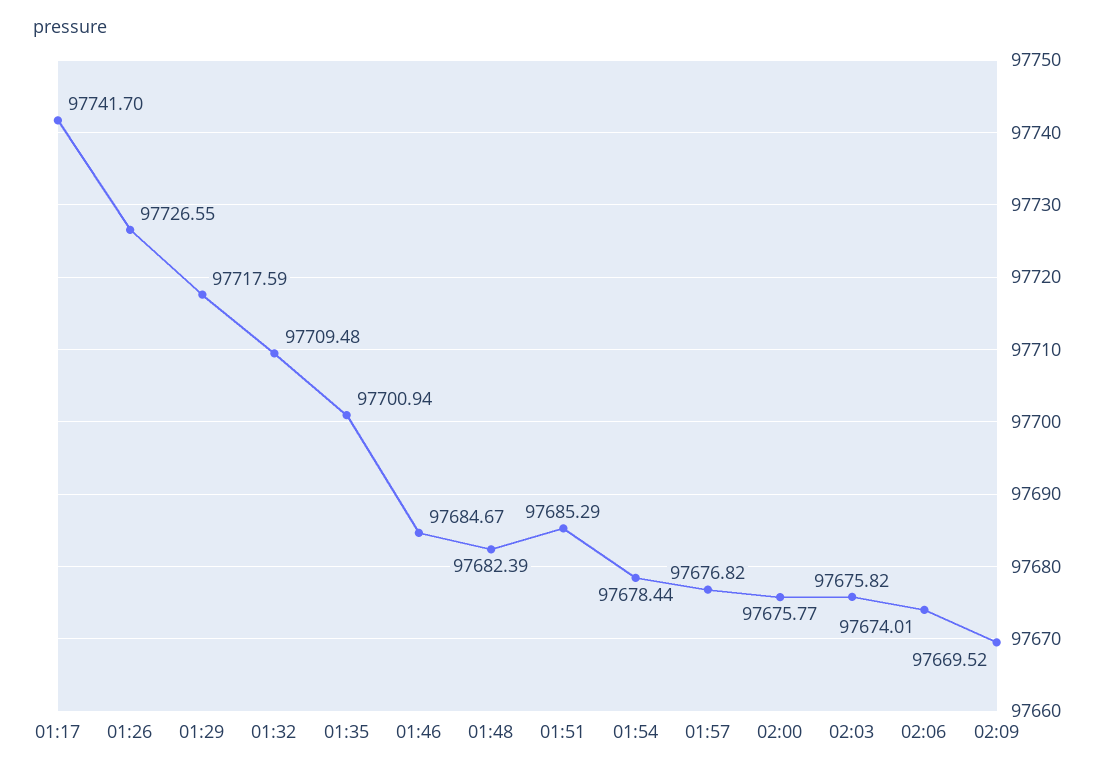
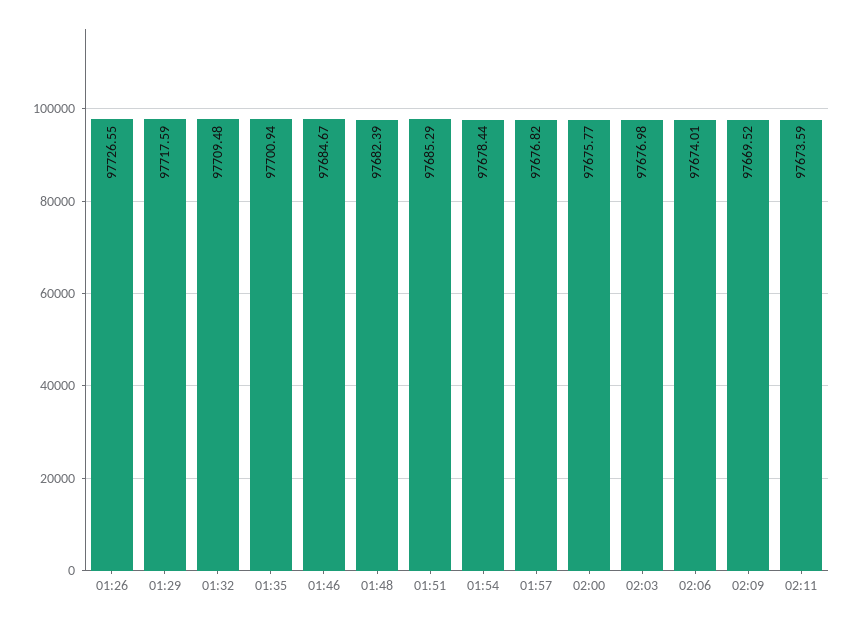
01:17: 97741.7 -> none
02:03: 97675.82 -> 97676.98
02:11: none -> 97673.59

